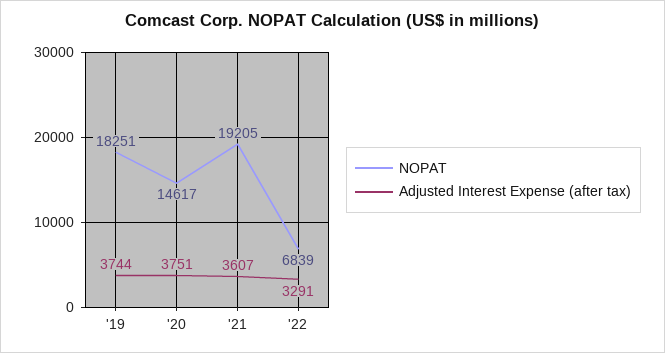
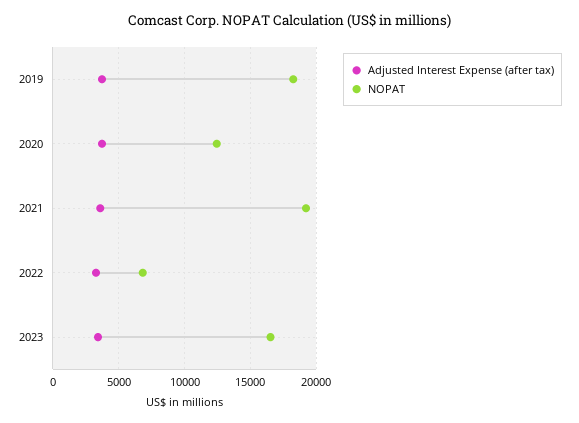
NOPAT, '20: 14617 -> 12500
Adjusted Interest Expense (after tax), 2023: none -> 3500
NOPAT, 2023: none -> 16500

